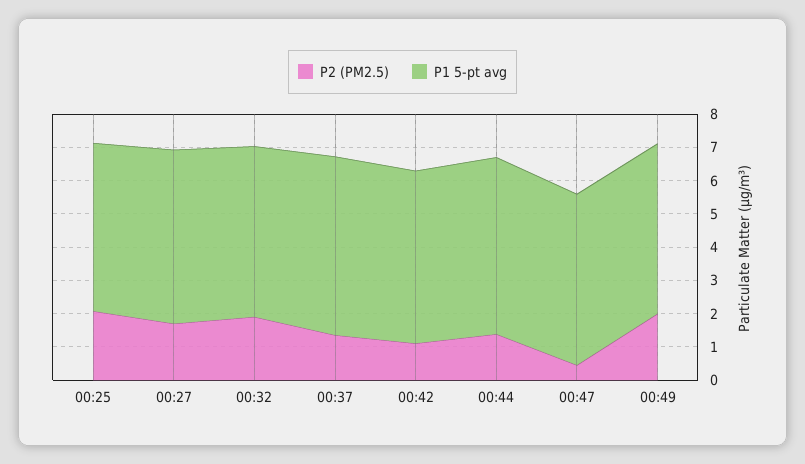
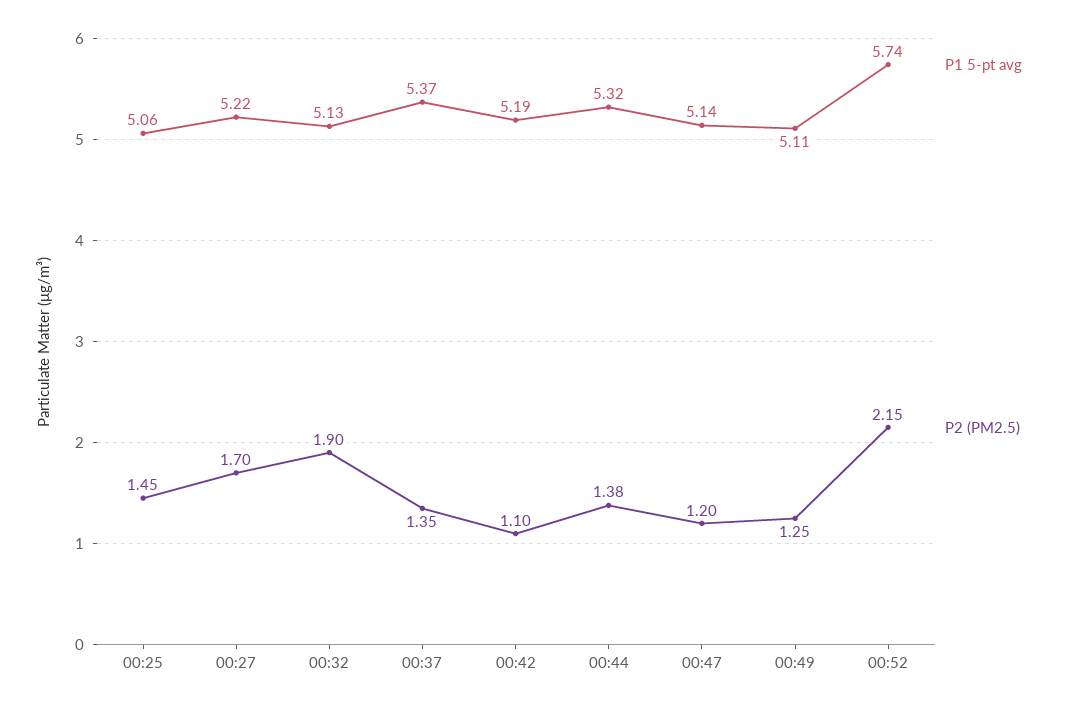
P2 (PM2.5), 00:25: 2 -> 1.45
P2 (PM2.5), 00:47: 0.5 -> 1.2
P2 (PM2.5), 00:49: 2 -> 1.25
P1 5-pt avg, 00:52: none -> 5.74
P2 (PM2.5), 00:52: none -> 2.15

